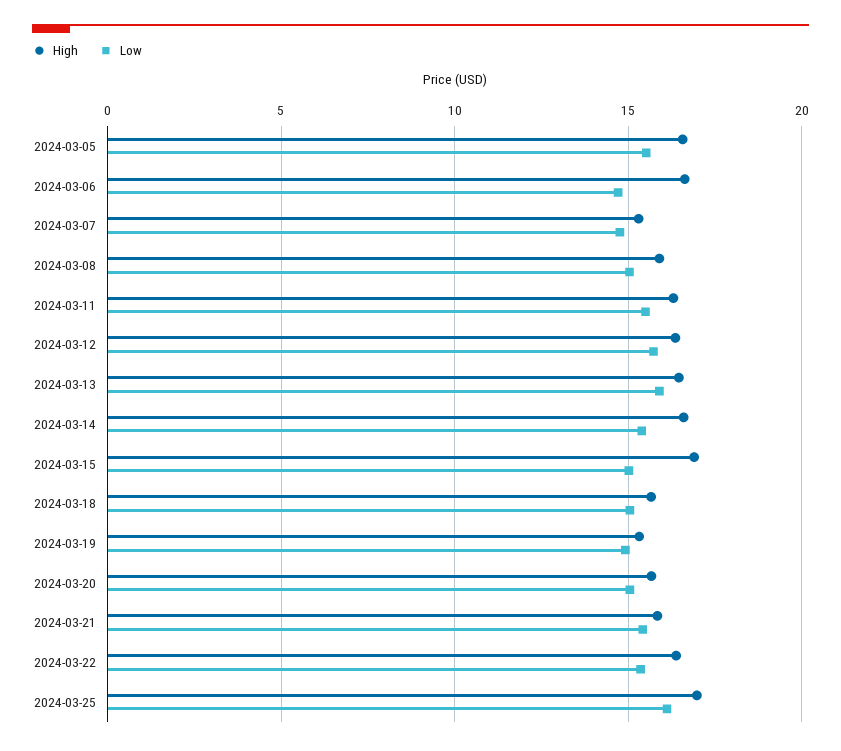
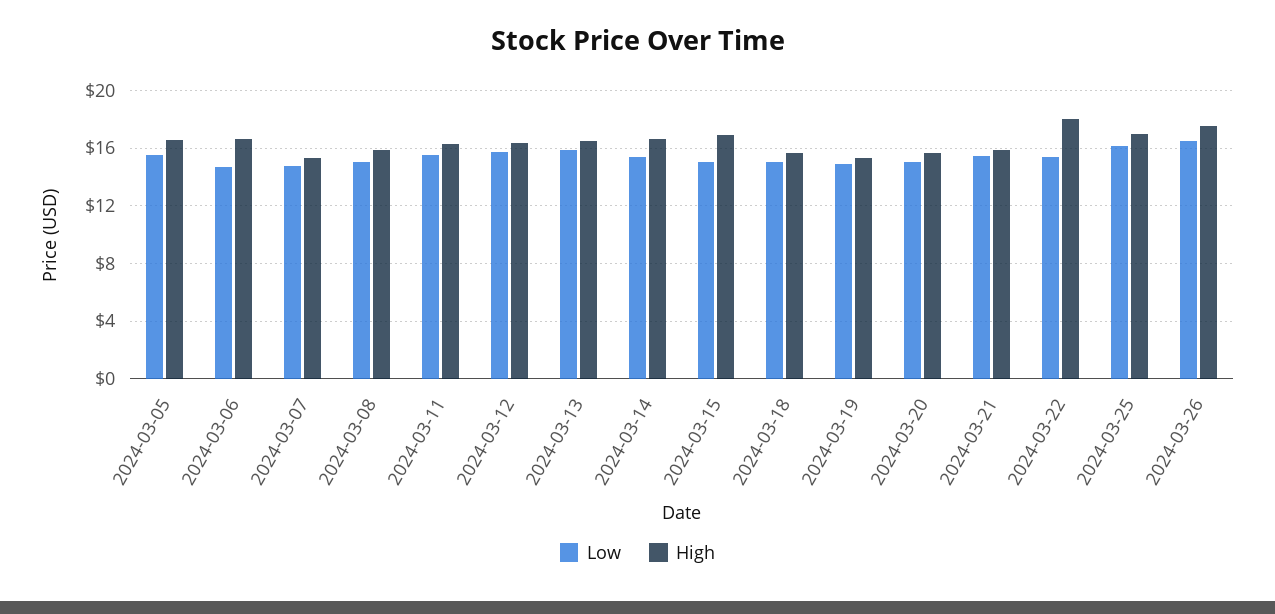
High, 2024-03-22: 16.5 -> 18
Low, 2024-03-26: none -> 16.5
High, 2024-03-26: none -> 17.5

